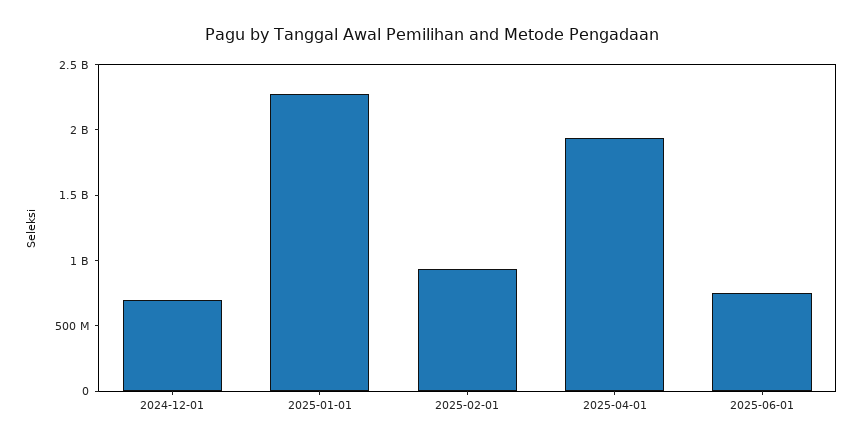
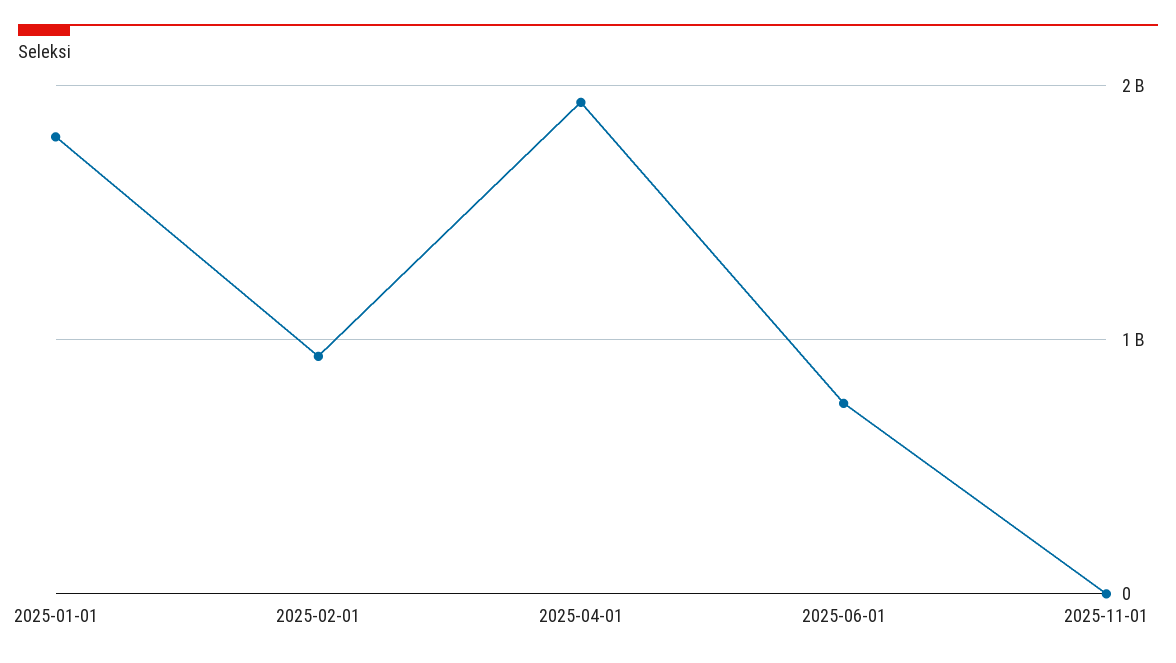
2024-12-01: 700000000 -> none
2025-01-01: 2300000000 -> 1800000000
2025-11-01: none -> 0

